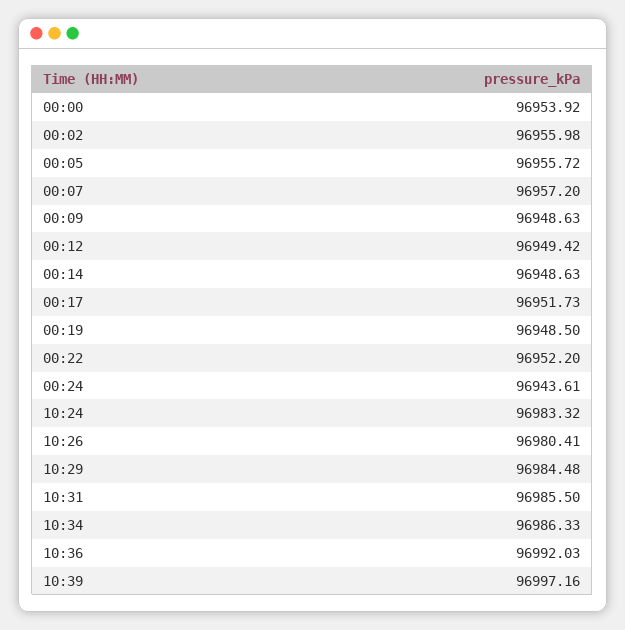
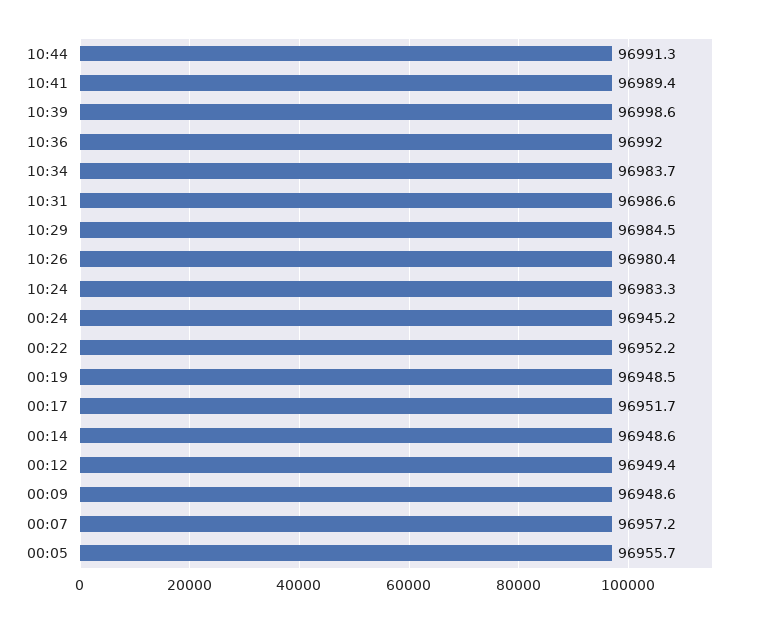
00:00: 96953.92 -> none
00:02: 96955.98 -> none
00:24: 96943.61 -> 96945.2
10:31: 96985.5 -> 96986.6
10:34: 96986.33 -> 96983.7
10:39: 96997.16 -> 96998.6
10:44: none -> 96991.3
10:41: none -> 96989.4

